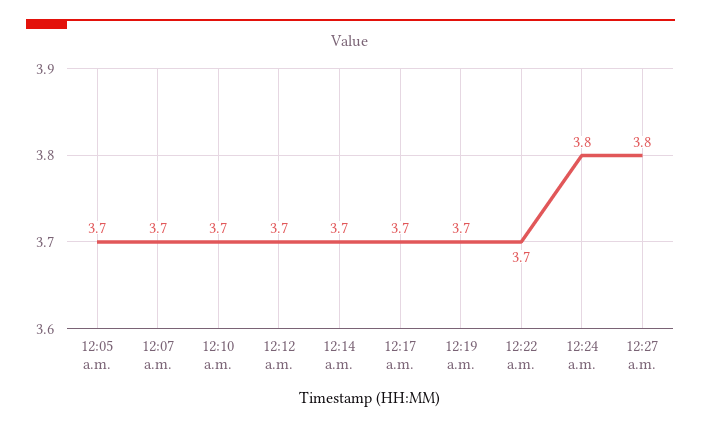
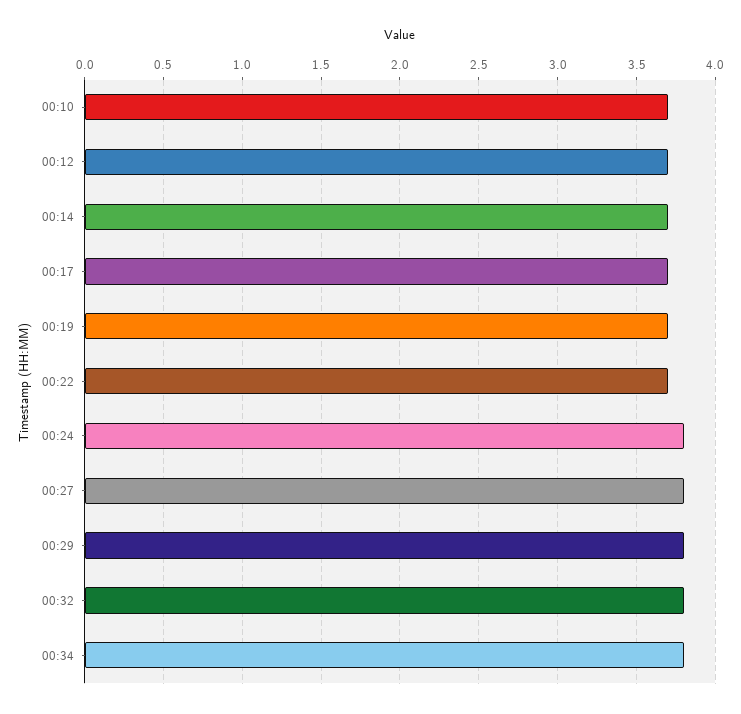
12:05 a.m.: 3.7 -> none
12:07 a.m.: 3.7 -> none
00:29: none -> 3.8
00:32: none -> 3.8
00:34: none -> 3.8

